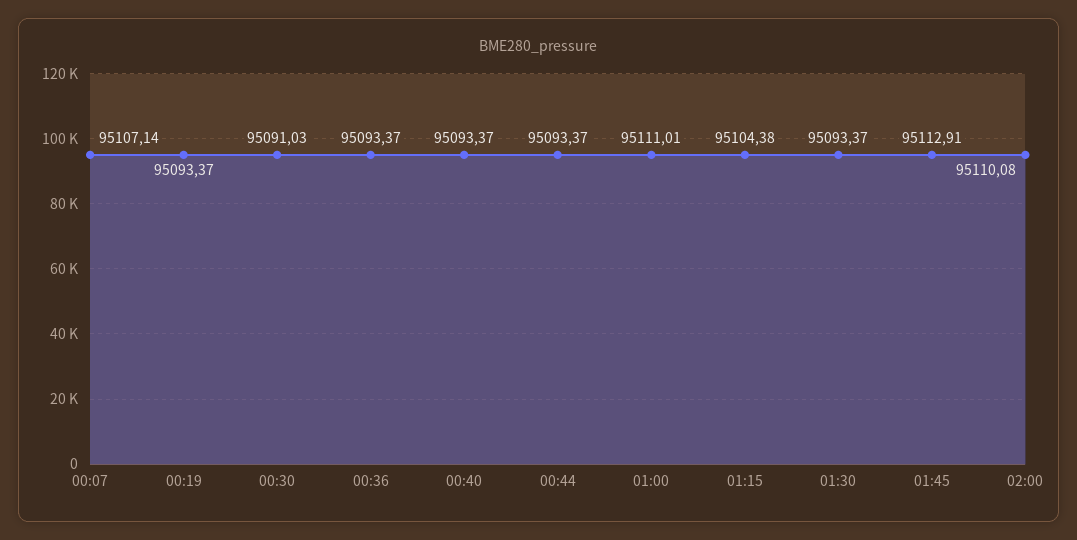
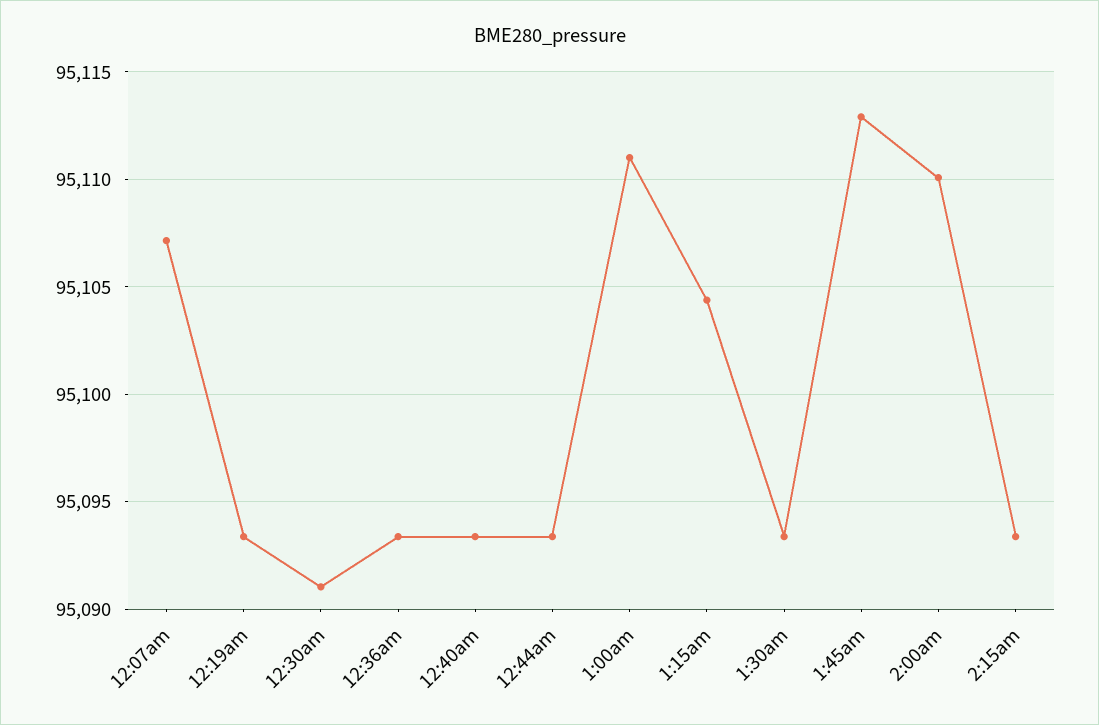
2:15am: none -> 95093.5

